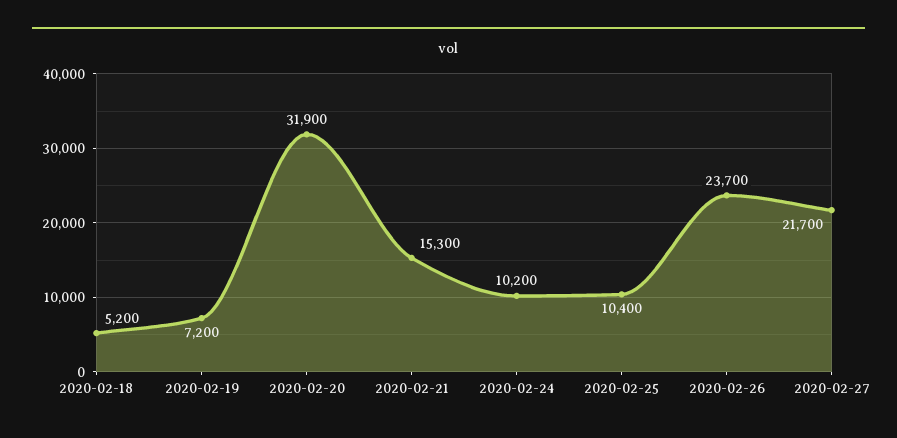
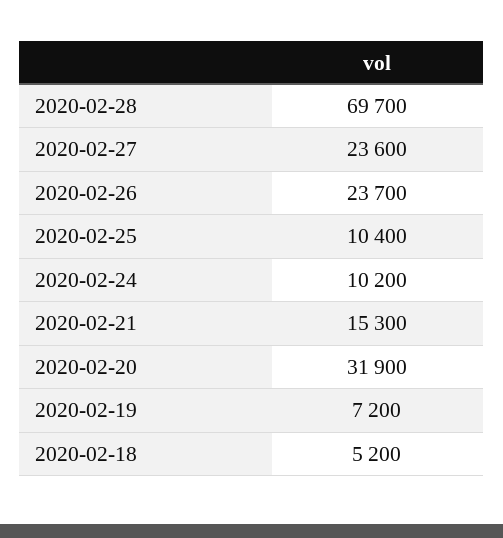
2020-02-27: 21700 -> 23600
2020-02-28: none -> 69700

